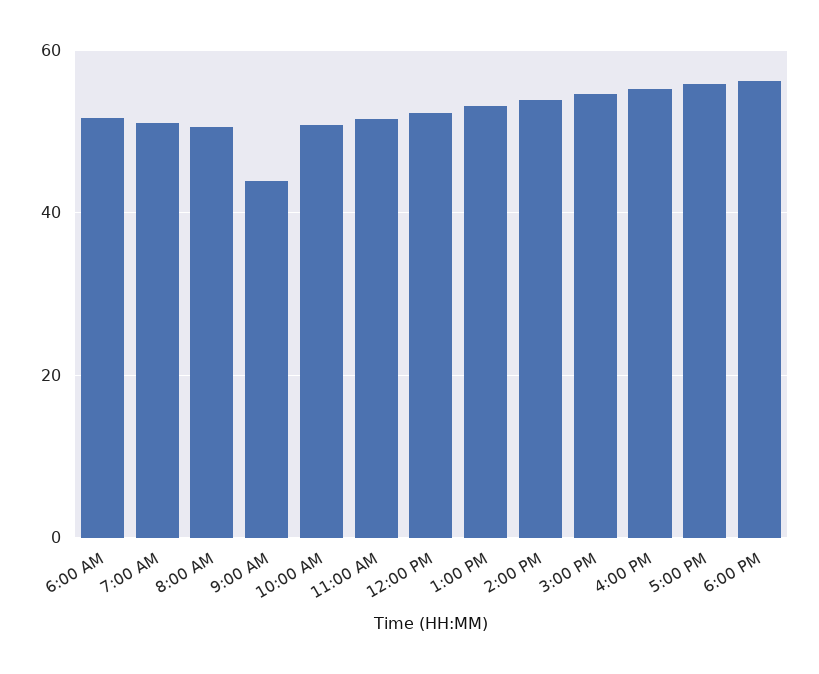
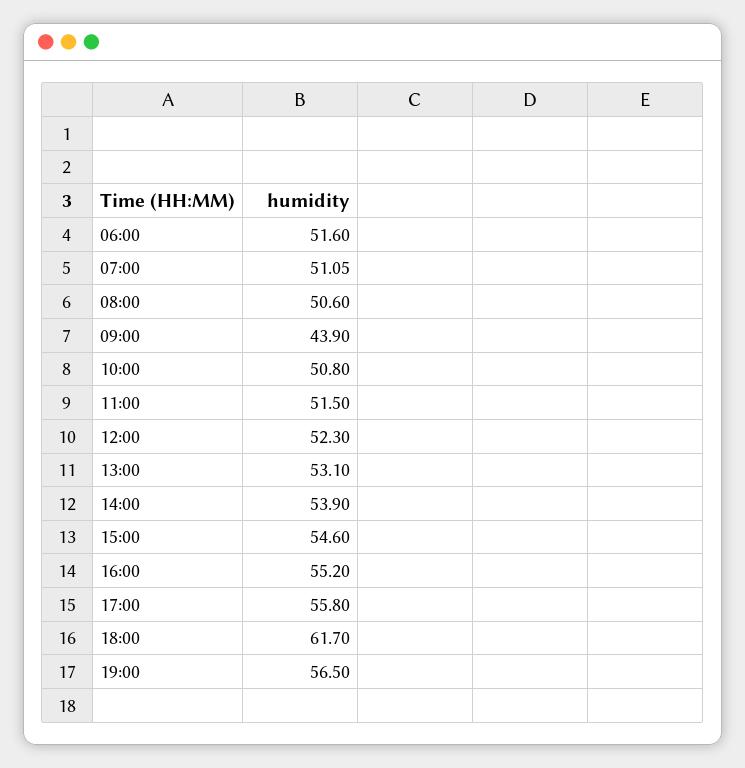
6:00 PM: 56 -> 61.7
19:00: none -> 56.5

